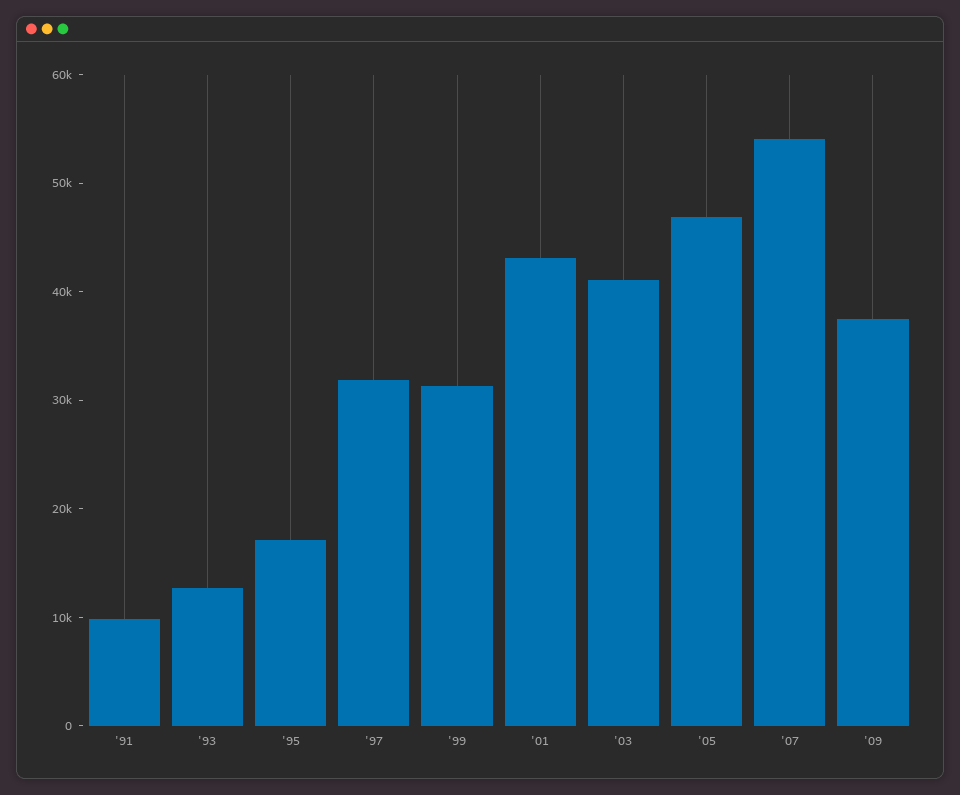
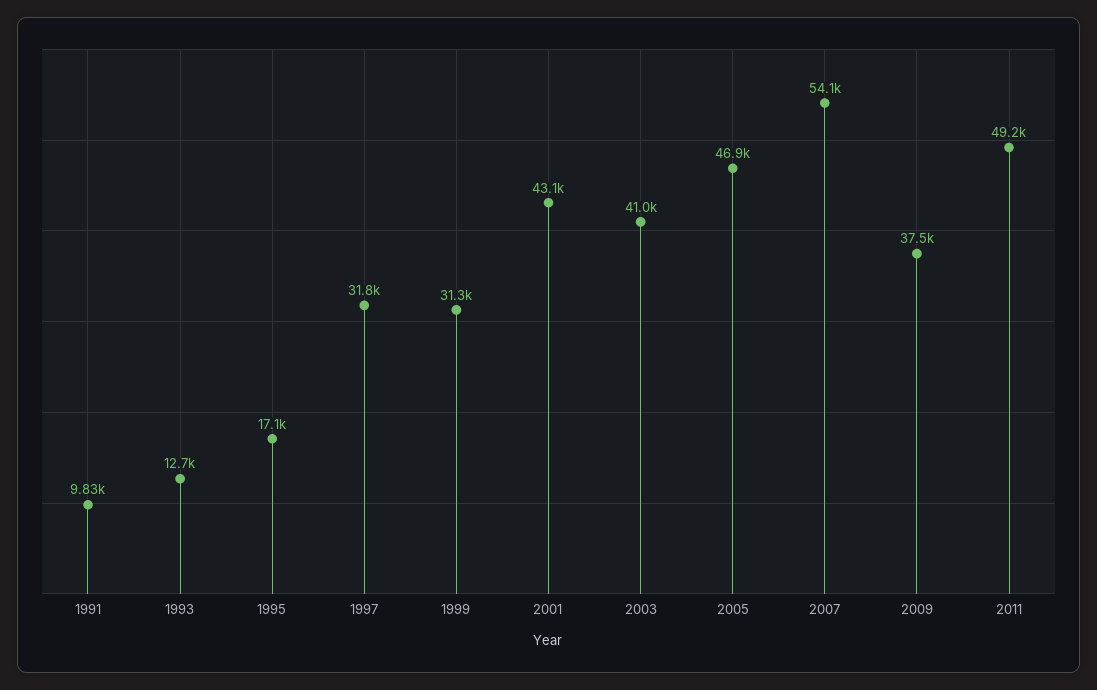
2011: none -> 49200

